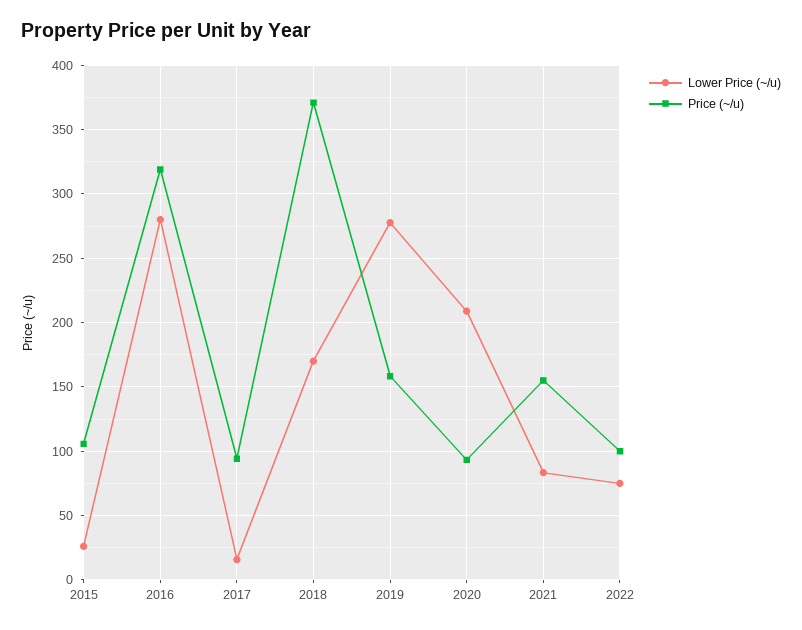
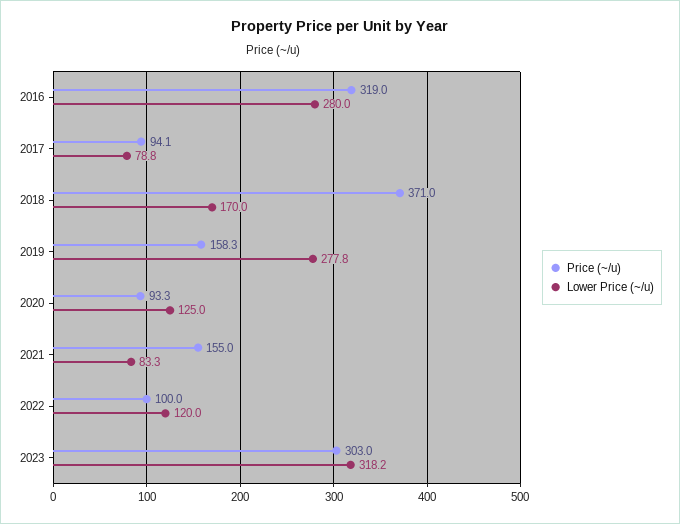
Lower Price (~/u), 2015: 25 -> none
Price (~/u), 2015: 105 -> none
Lower Price (~/u), 2017: 15 -> 78.8
Lower Price (~/u), 2020: 210 -> 125
Lower Price (~/u), 2022: 75 -> 120
Price (~/u), 2023: none -> 303
Lower Price (~/u), 2023: none -> 318.2

